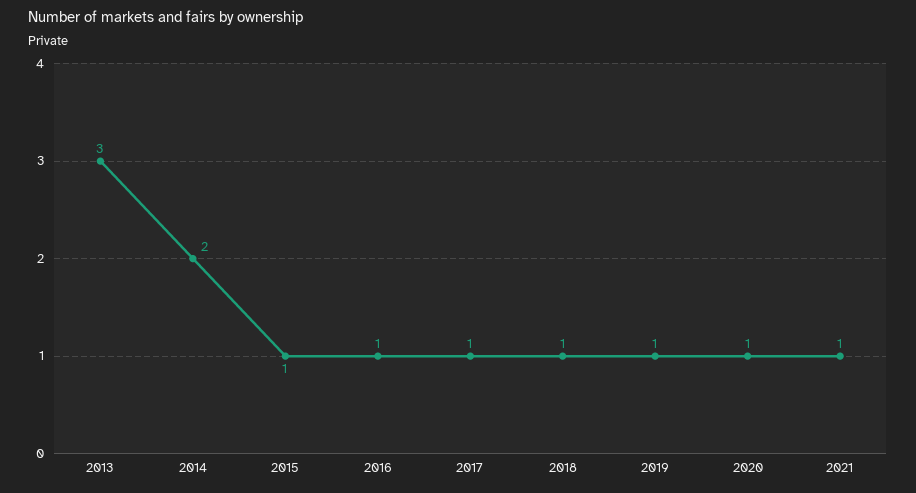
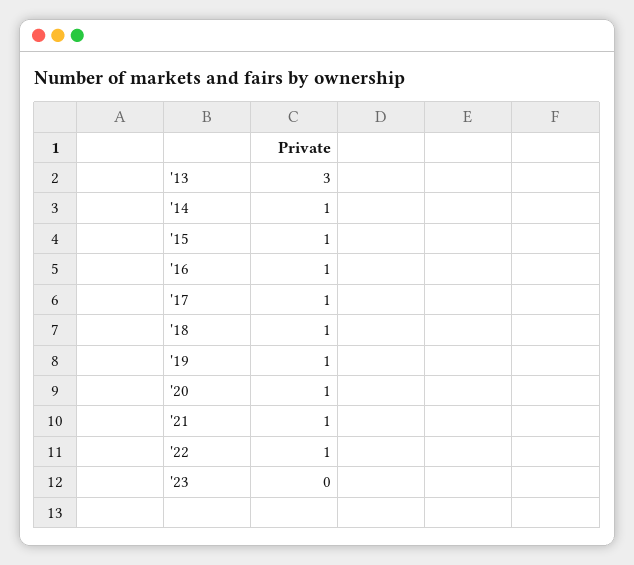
2014: 2 -> 1
'22: none -> 1
'23: none -> 0

